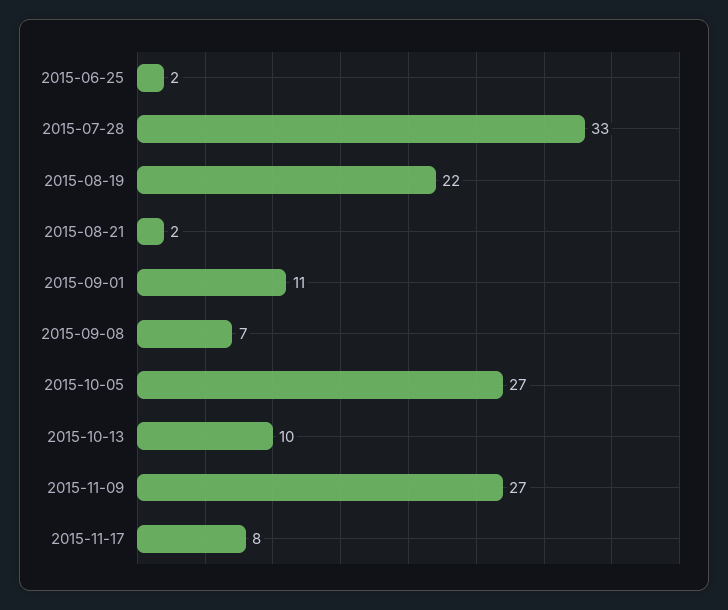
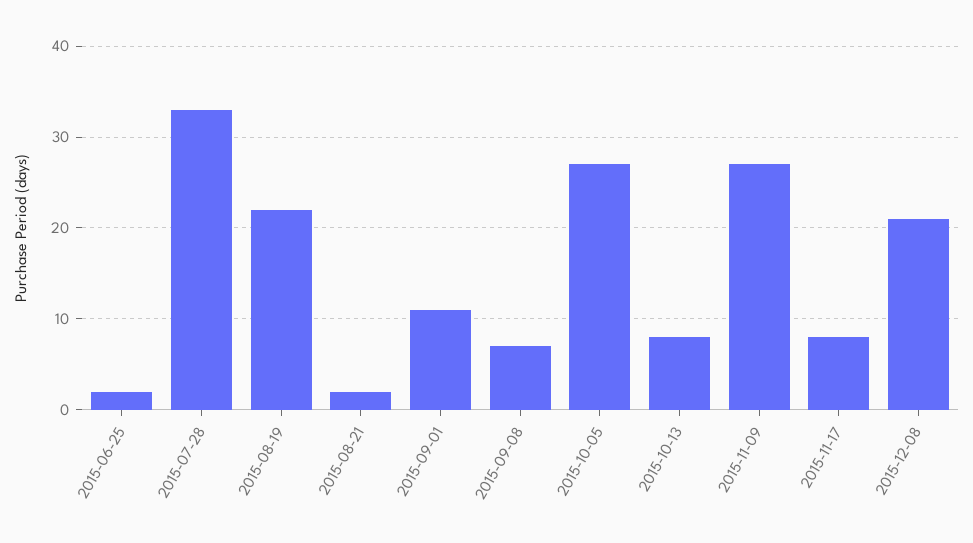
2015-10-13: 10 -> 8
2015-12-08: none -> 21

